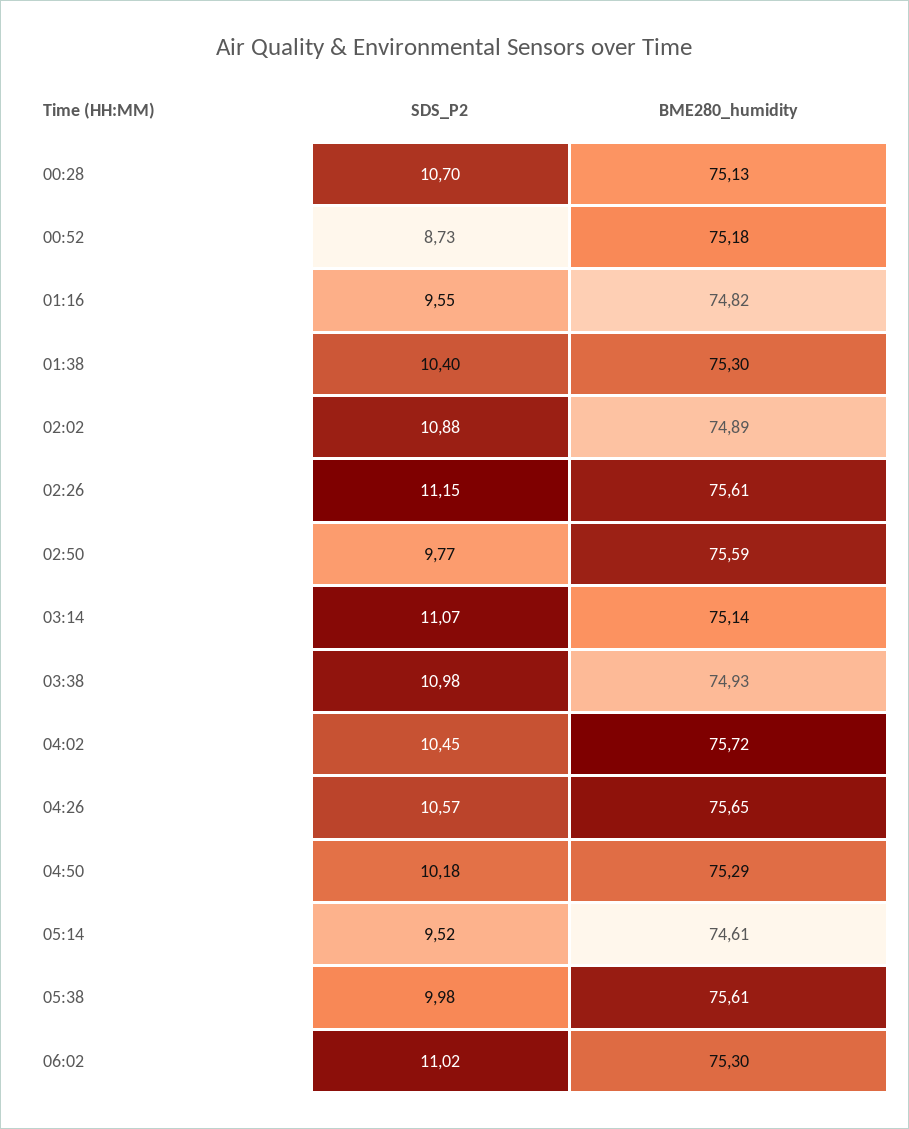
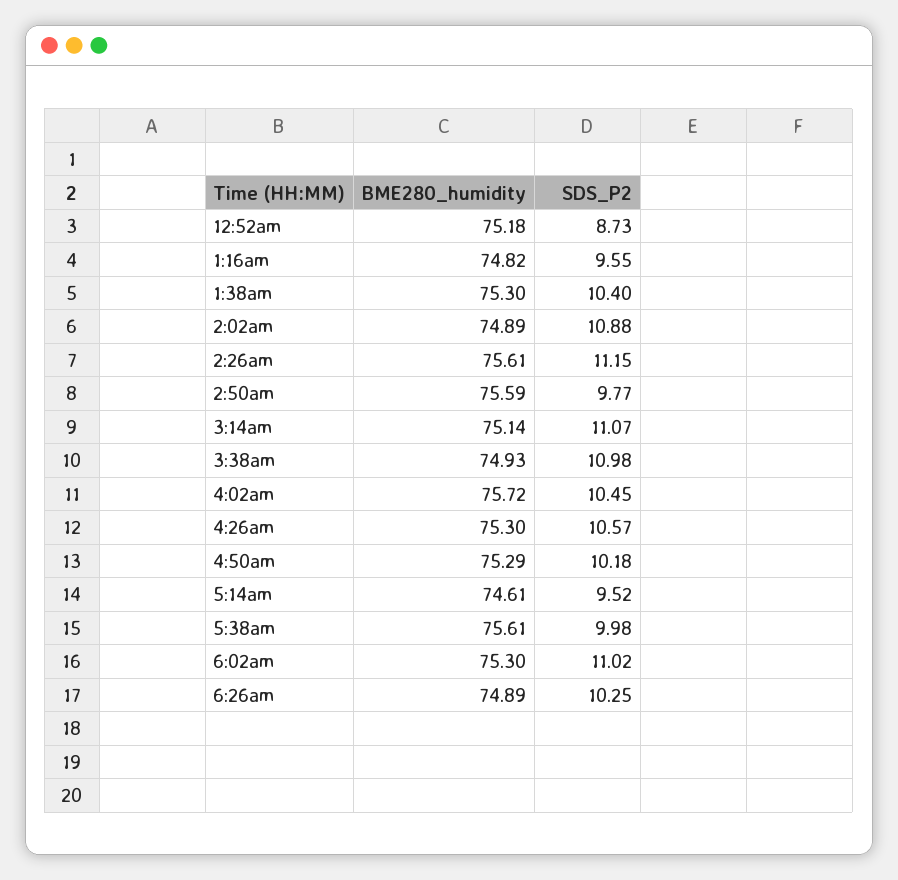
SDS_P2, 00:28: 10.7 -> none
BME280_humidity, 00:28: 75.13 -> none
BME280_humidity, 04:26: 75.65 -> 75.3
BME280_humidity, 6:26am: none -> 74.89
SDS_P2, 6:26am: none -> 10.25

